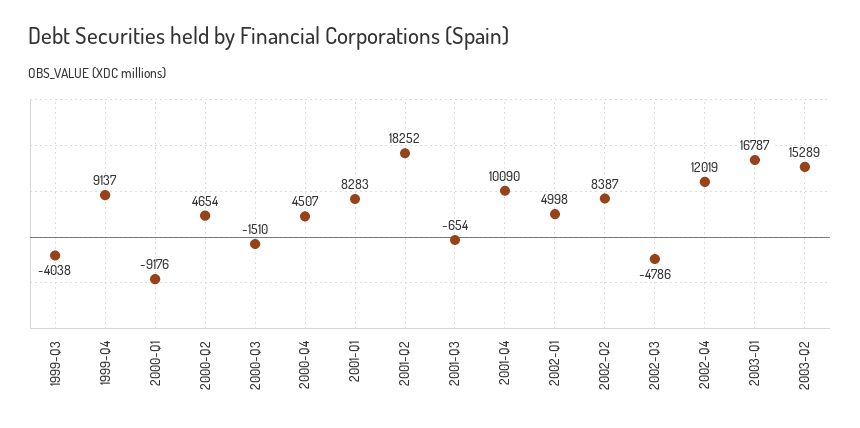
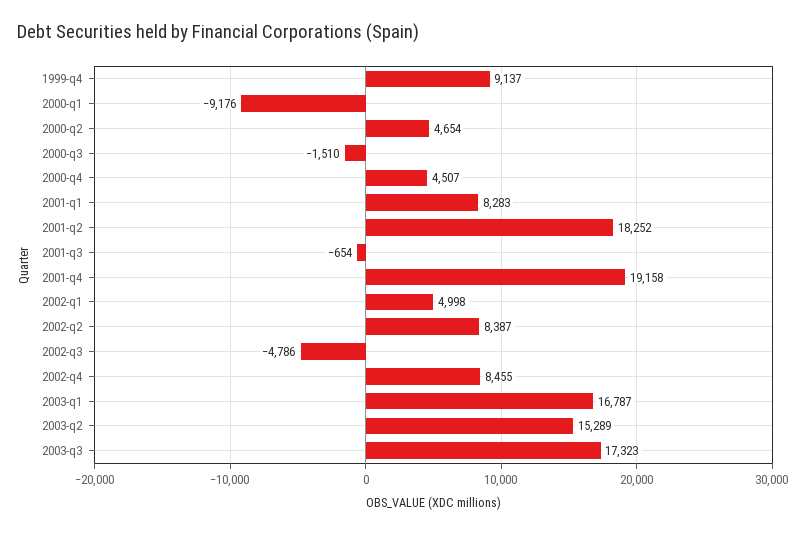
1999-Q3: -4038 -> none
2001-Q4: 10090 -> 19158
2002-Q4: 12019 -> 8455
2003-q3: none -> 17323

